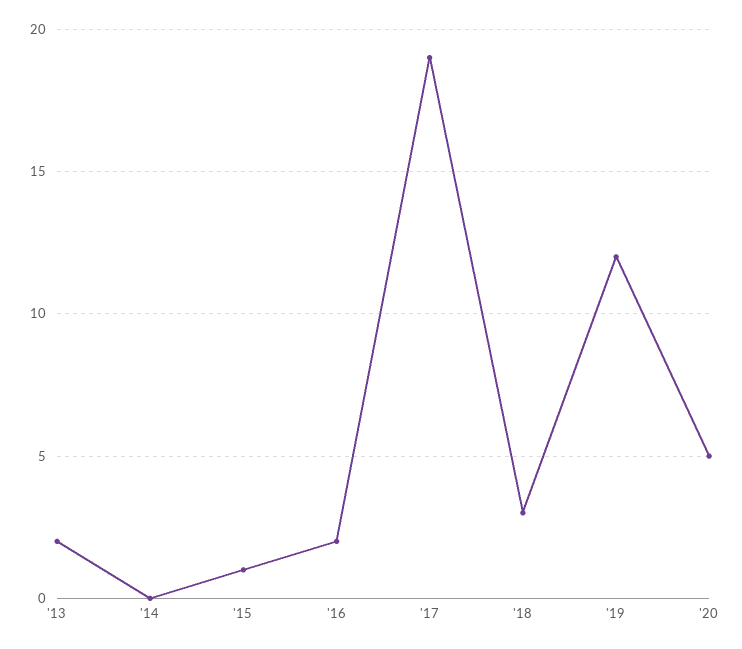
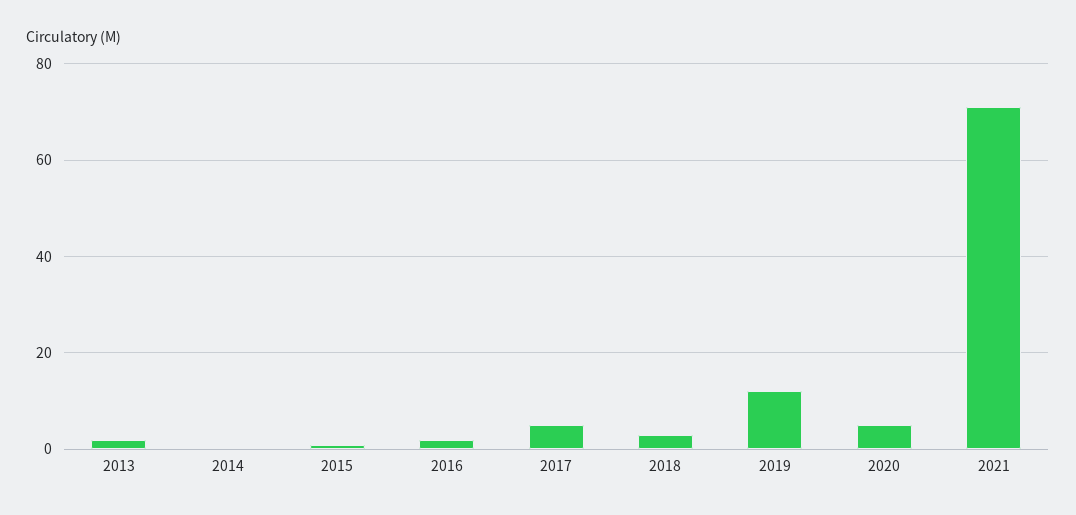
'17: 19 -> 5
2021: none -> 70

